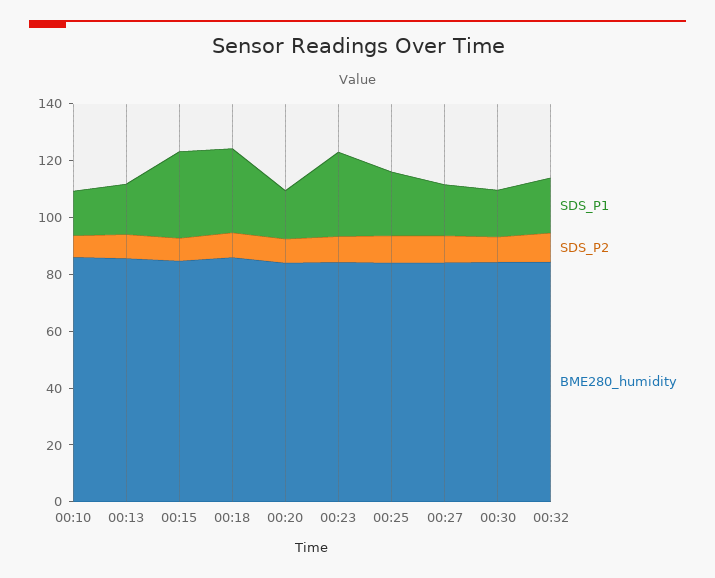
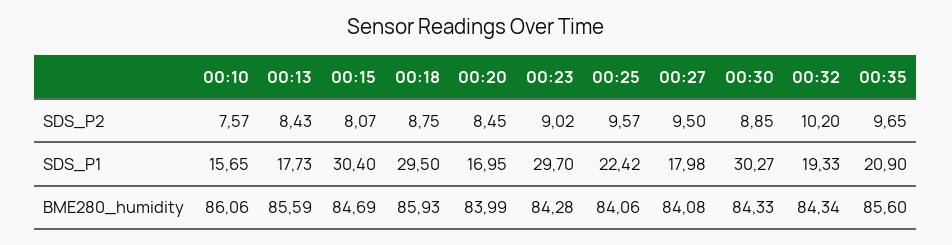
SDS_P1, 00:30: 15 -> 30.27
SDS_P2, 00:35: none -> 9.65
SDS_P1, 00:35: none -> 20.9
BME280_humidity, 00:35: none -> 85.6

